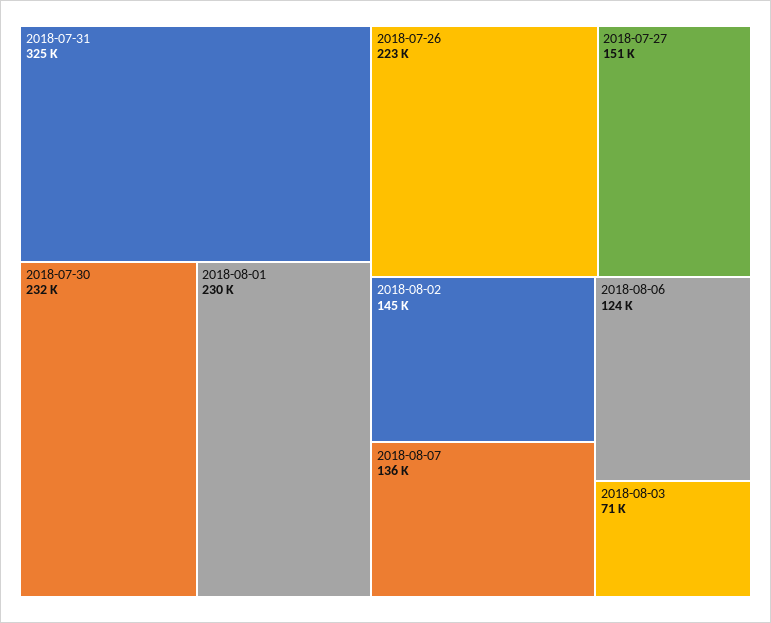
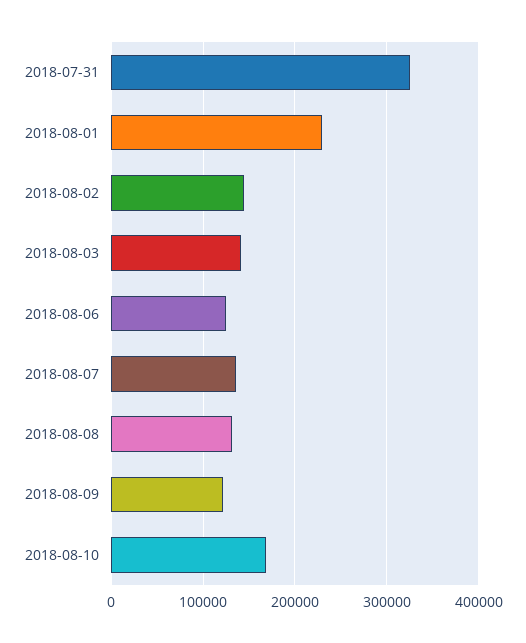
2018-07-30: 232000 -> none
2018-07-26: 223000 -> none
2018-07-27: 151000 -> none
2018-08-03: 71000 -> 140000
2018-08-08: none -> 130000
2018-08-09: none -> 120000
2018-08-10: none -> 170000

